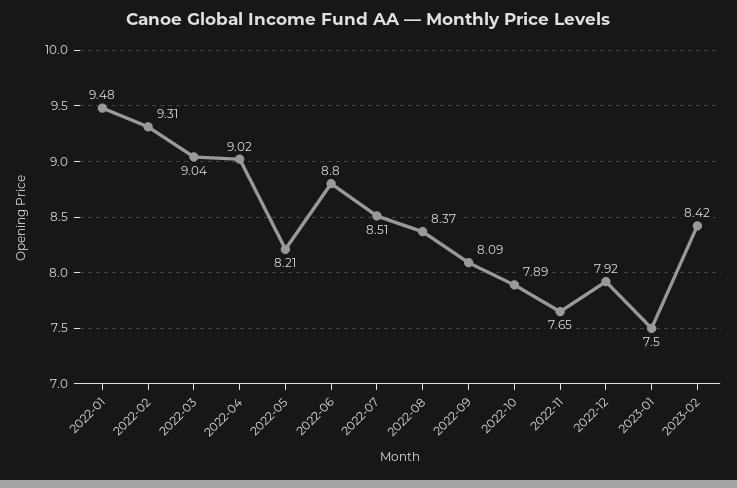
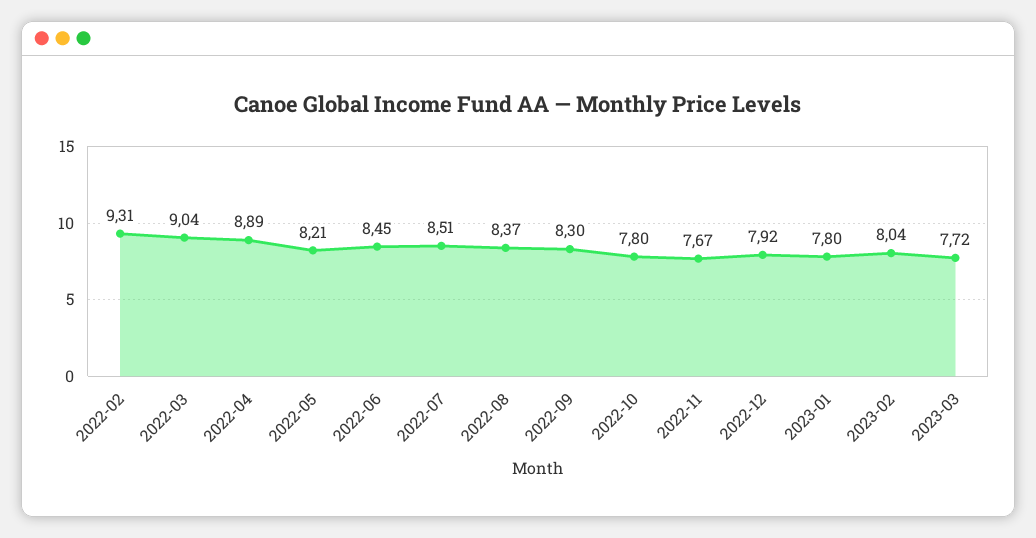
2022-01: 9.48 -> none
2022-04: 9.02 -> 8.89
2022-06: 8.8 -> 8.45
2022-09: 8.09 -> 8.3
2022-10: 7.89 -> 7.8
2022-11: 7.65 -> 7.67
2023-01: 7.5 -> 7.8
2023-02: 8.42 -> 8.04
2023-03: none -> 7.72

